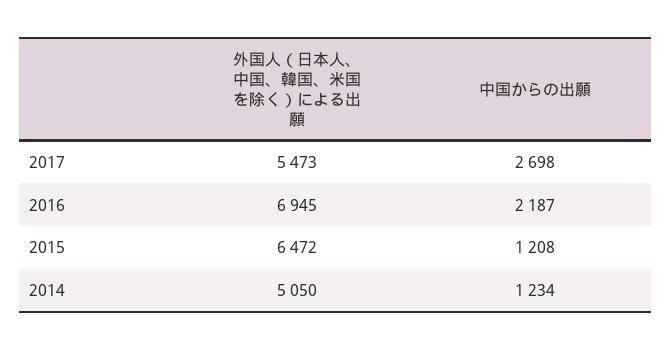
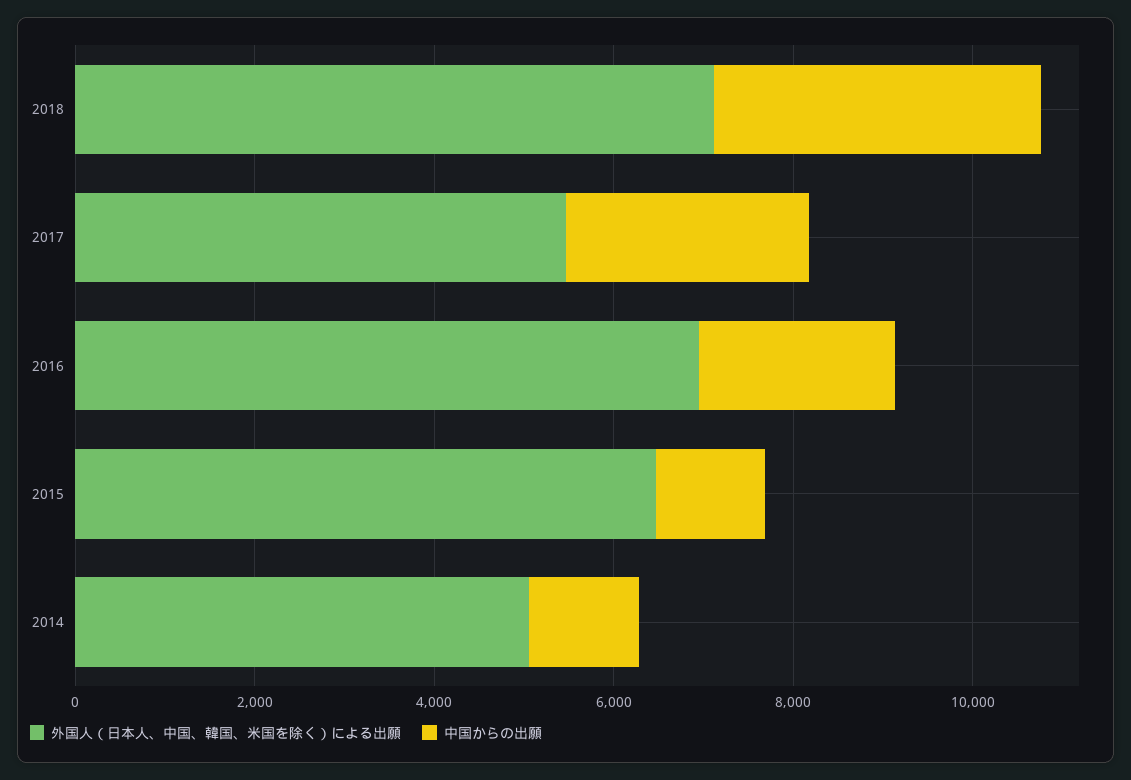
外国人（日本人、中国、韓国、米国を除く）による出願, 2018: none -> 7000
中国からの出願, 2018: none -> 3500

